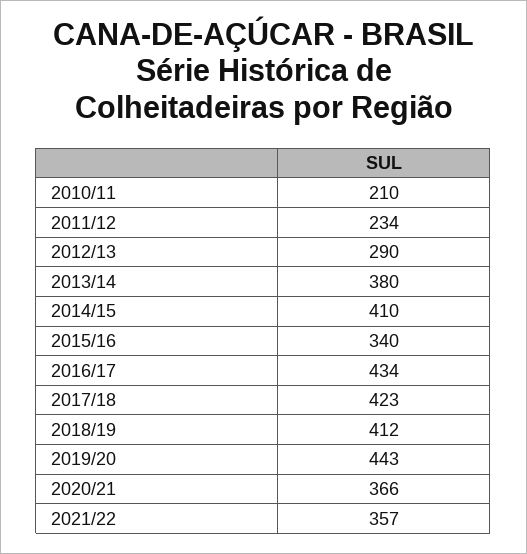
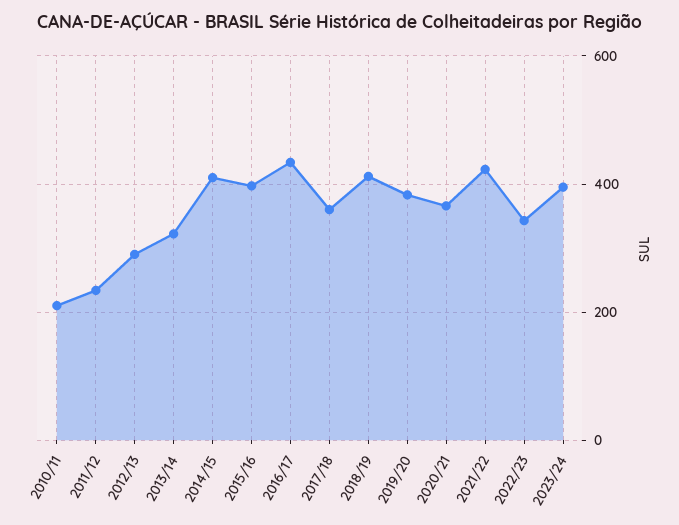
2013/14: 380 -> 320
2015/16: 340 -> 400
2017/18: 423 -> 360
2019/20: 443 -> 380
2021/22: 357 -> 420
2022/23: none -> 340
2023/24: none -> 400

